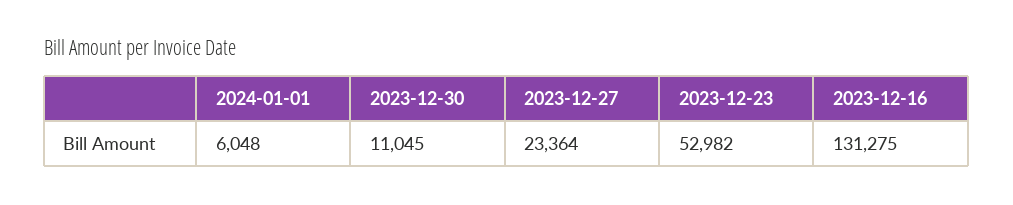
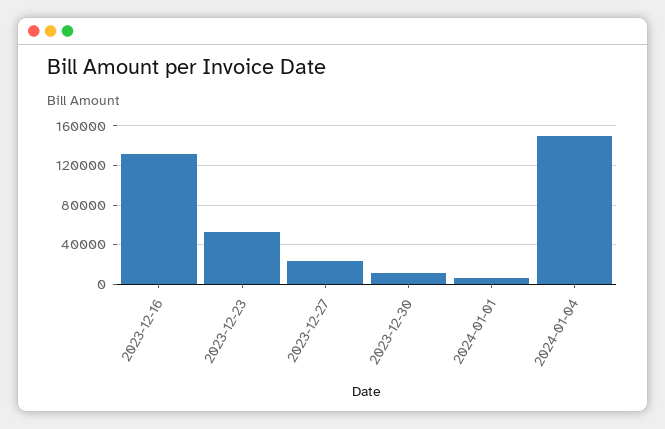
2024-01-04: none -> 150000

